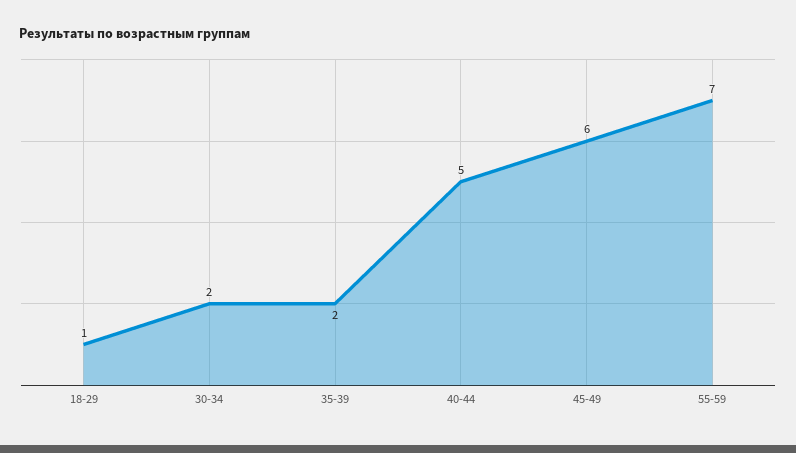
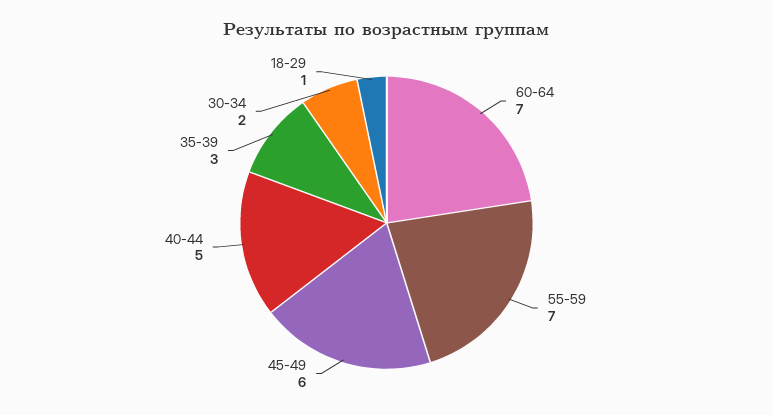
35-39: 2 -> 3
60-64: none -> 7

